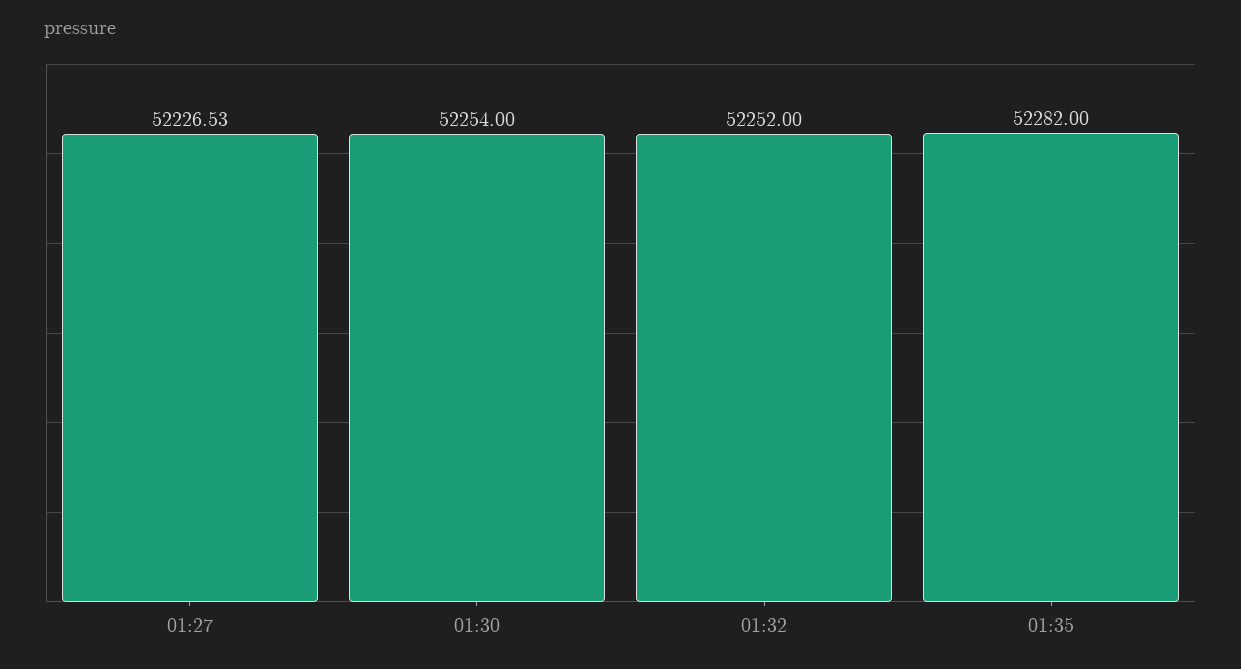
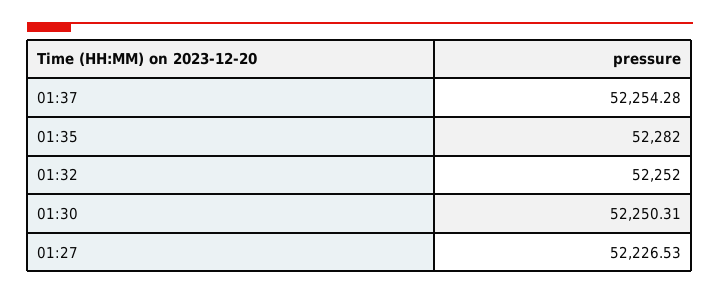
01:30: 52254 -> 52250.31
01:37: none -> 52254.28

